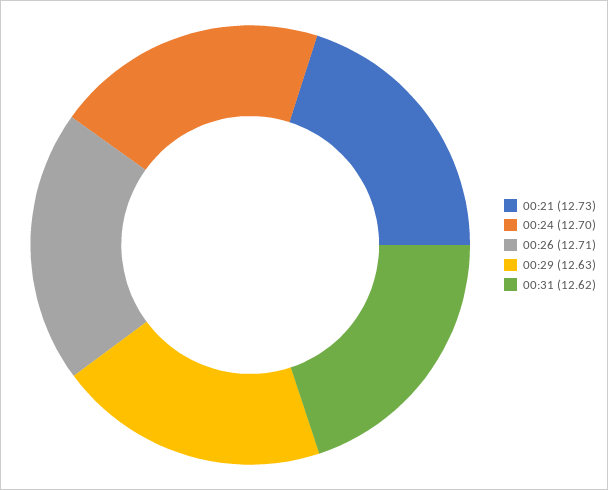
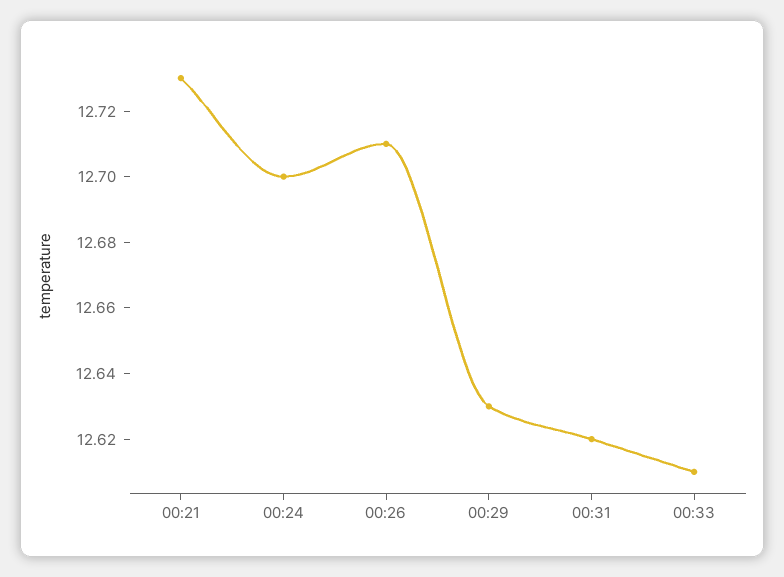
00:33: none -> 12.61

